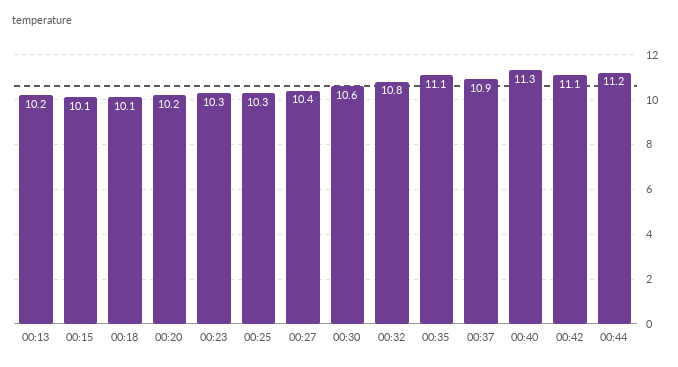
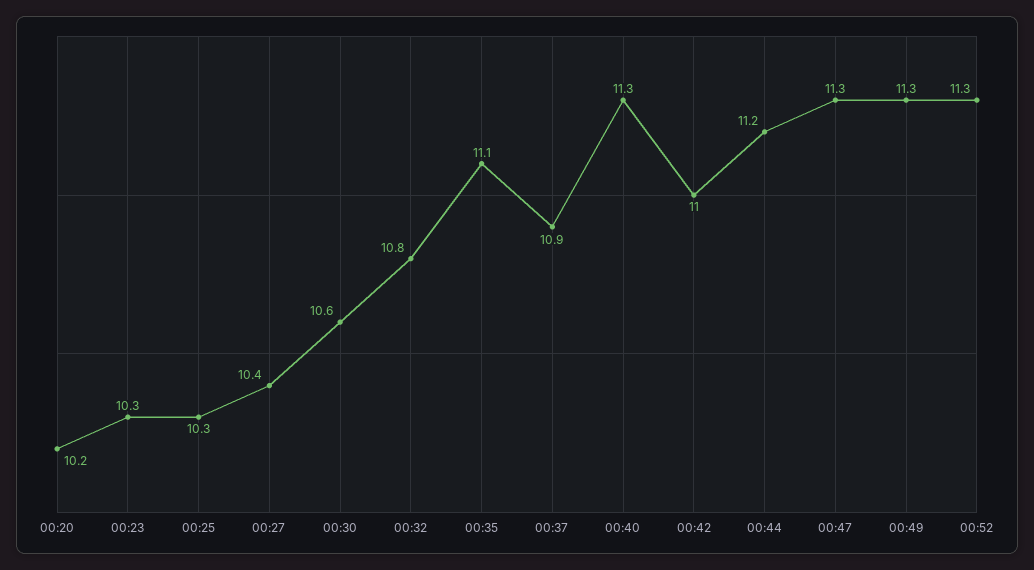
00:13: 10.2 -> none
00:15: 10.1 -> none
00:18: 10.1 -> none
00:42: 11.1 -> 11
00:47: none -> 11.3
00:49: none -> 11.3
00:52: none -> 11.3

